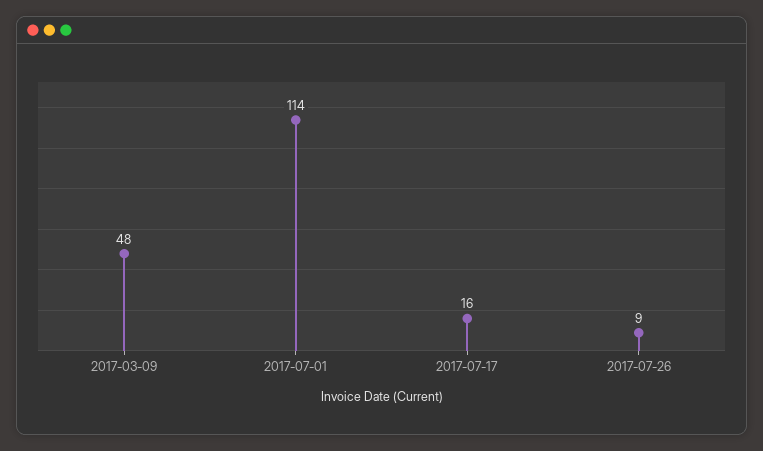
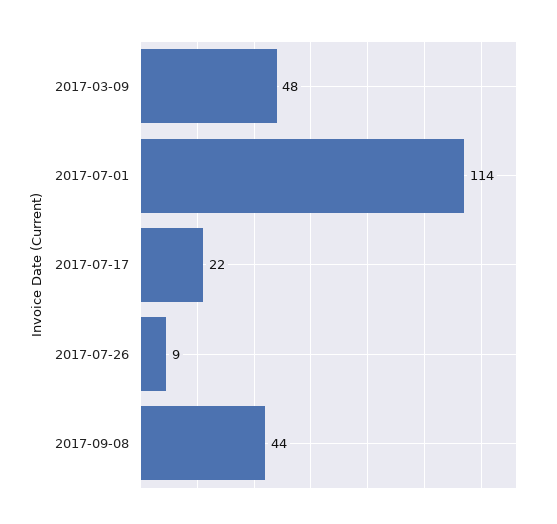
2017-07-17: 16 -> 22
2017-09-08: none -> 44

